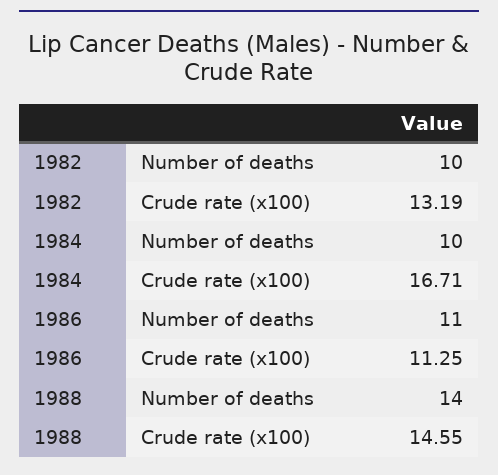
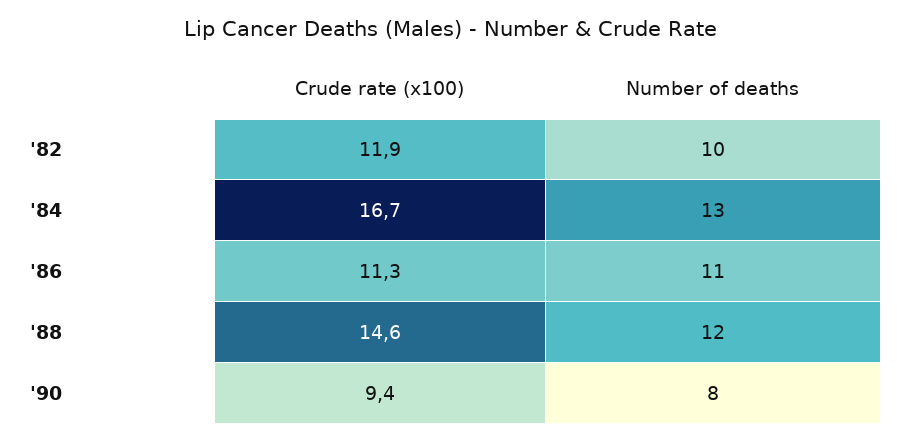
1982, Crude rate (x100): 13.19 -> 11.9
1984, Number of deaths: 10 -> 13
1988, Number of deaths: 14 -> 12
'90, Crude rate (x100): none -> 9.4
'90, Number of deaths: none -> 8

